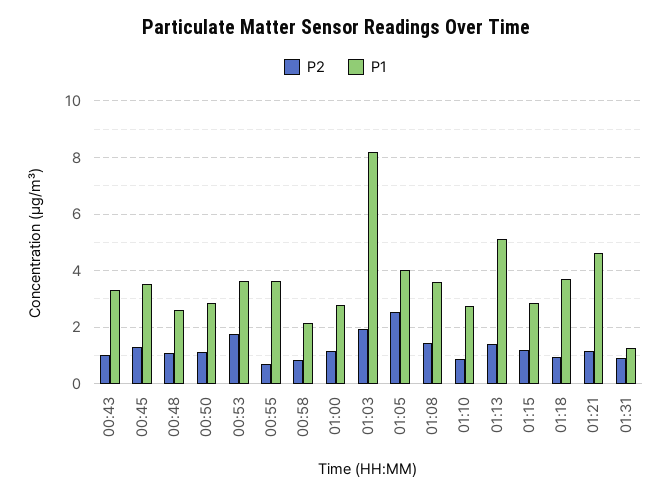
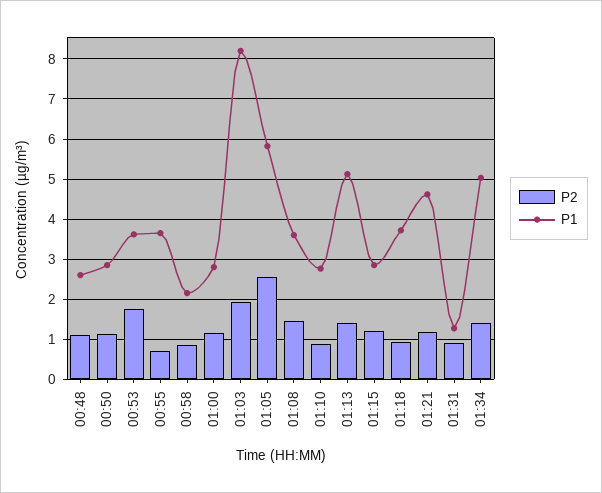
P2, 00:43: 1 -> none
P1, 00:43: 3.25 -> none
P2, 00:45: 1.25 -> none
P1, 00:45: 3.5 -> none
P1, 01:05: 4 -> 5.8
P2, 01:34: none -> 1.4
P1, 01:34: none -> 5

